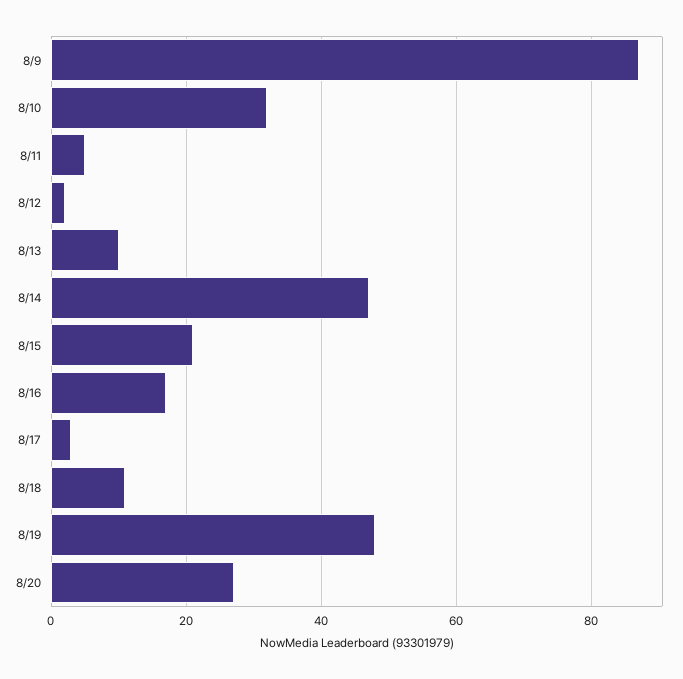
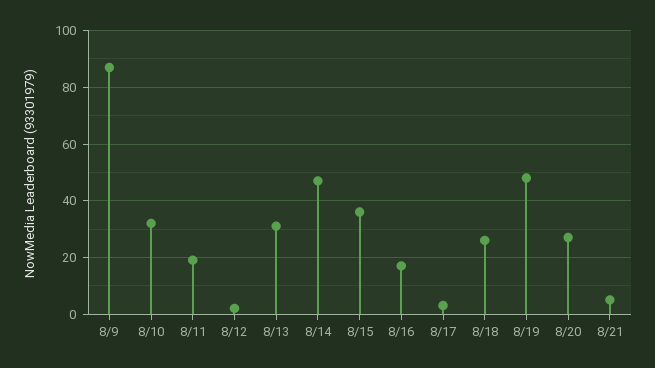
8/11: 5 -> 20
8/13: 10 -> 30
8/15: 20 -> 35
8/18: 10 -> 25
8/21: none -> 5

